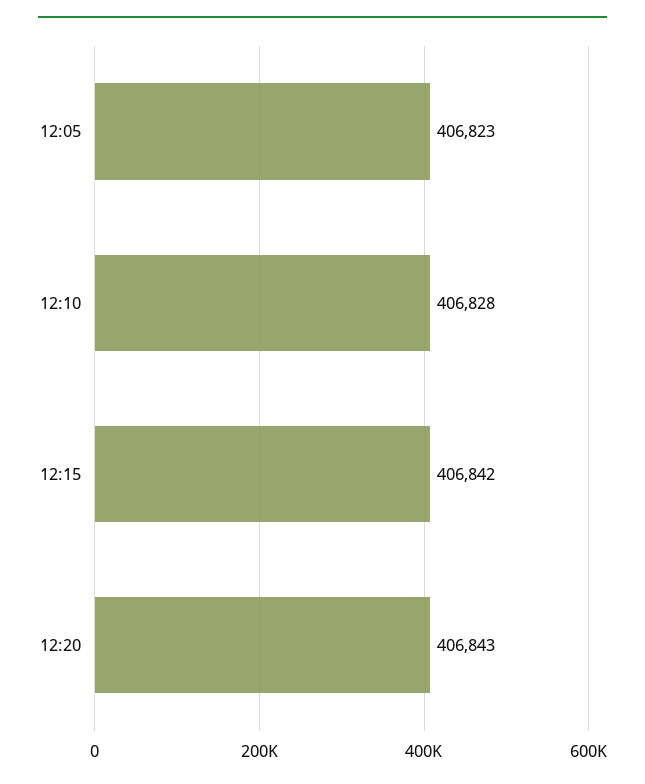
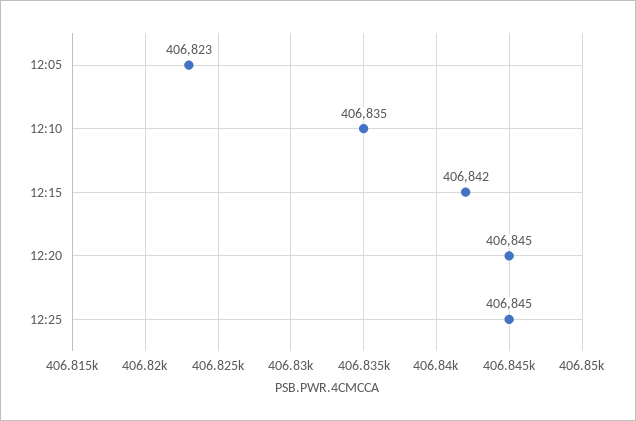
12:10: 406828 -> 406835
12:20: 406843 -> 406845
12:25: none -> 406845

